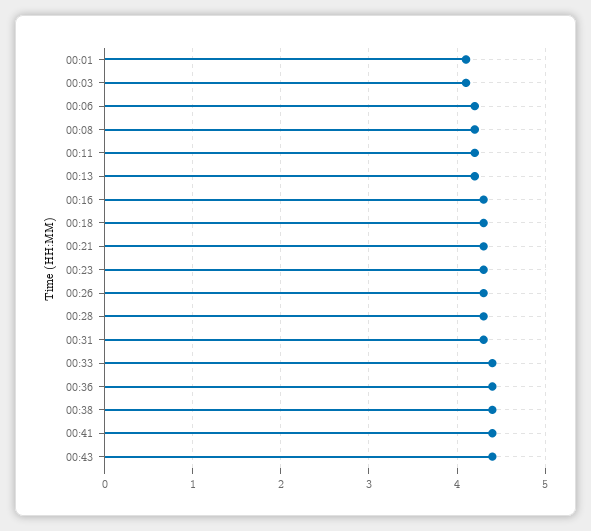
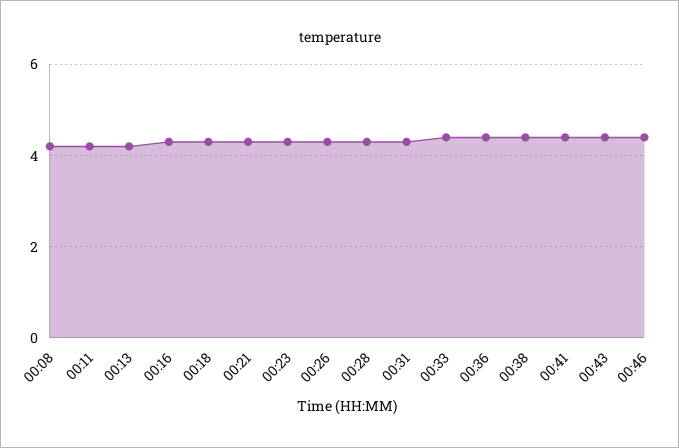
00:01: 4.1 -> none
00:03: 4.1 -> none
00:06: 4.2 -> none
00:46: none -> 4.5

